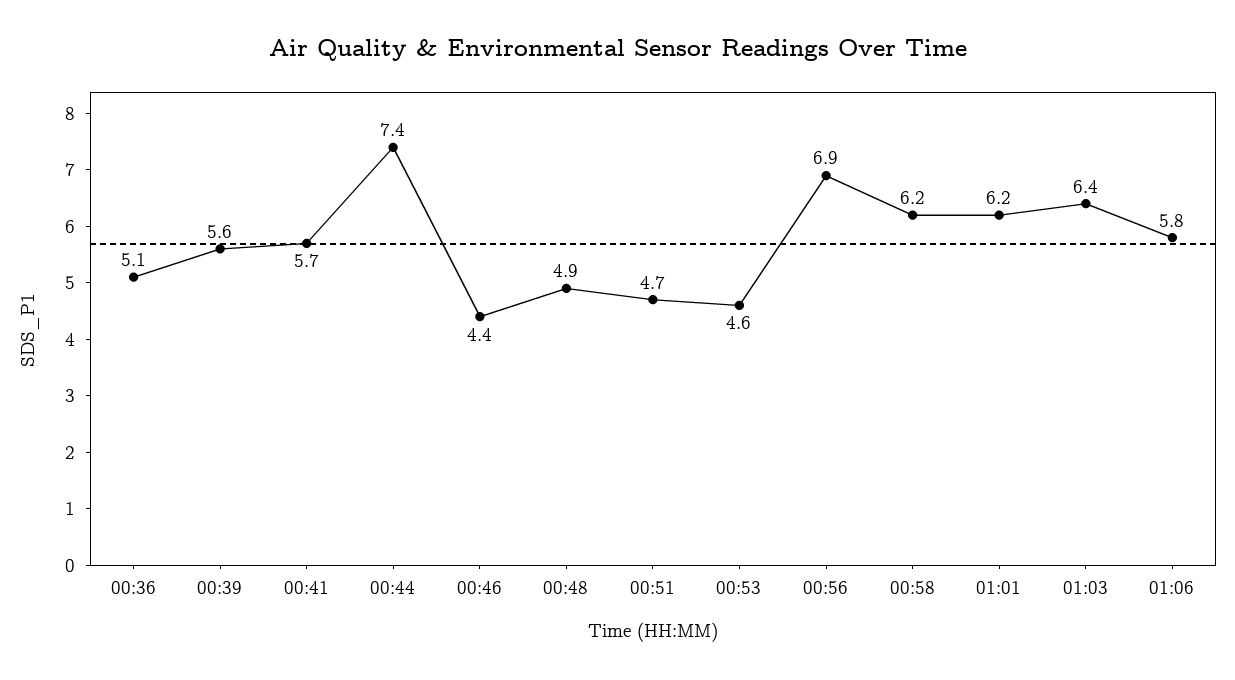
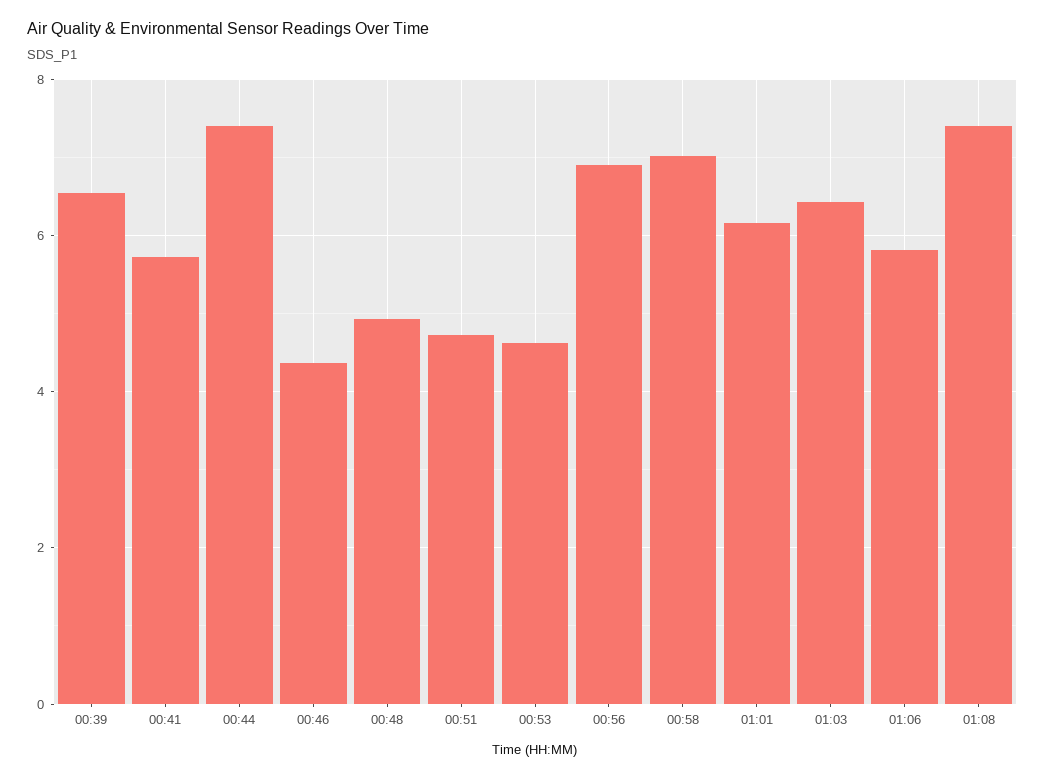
00:36: 5.1 -> none
00:39: 5.6 -> 6.6
00:58: 6.2 -> 7
01:08: none -> 7.4

